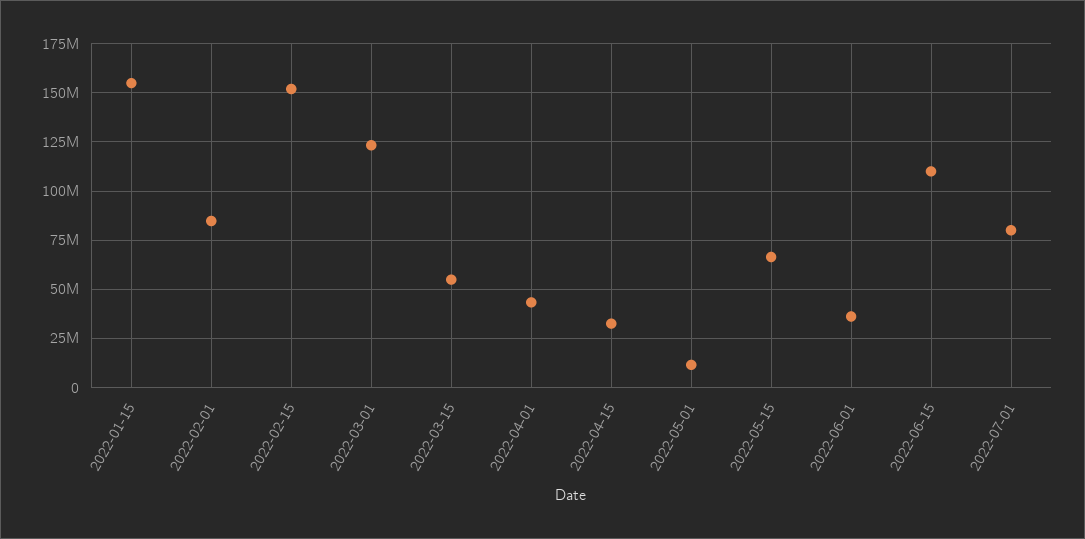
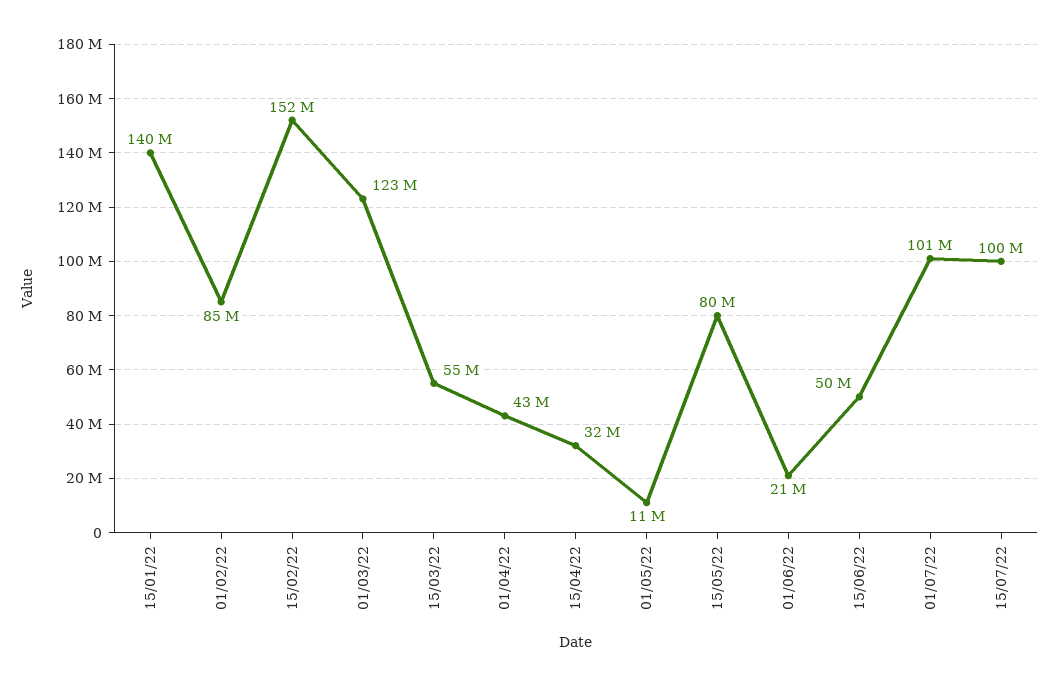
2022-01-15: 155000000 -> 140000000
2022-05-15: 65000000 -> 80000000
2022-06-01: 35000000 -> 21000000
2022-06-15: 110000000 -> 50000000
2022-07-01: 80000000 -> 101000000
15/07/22: none -> 100000000

